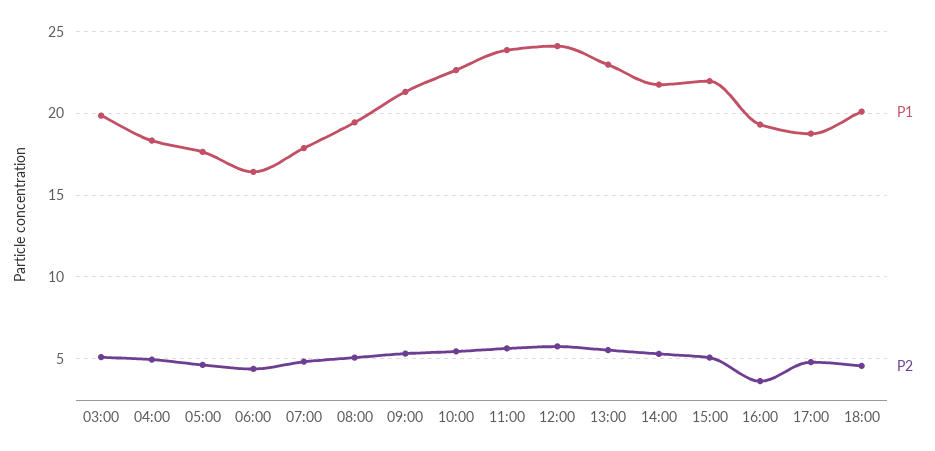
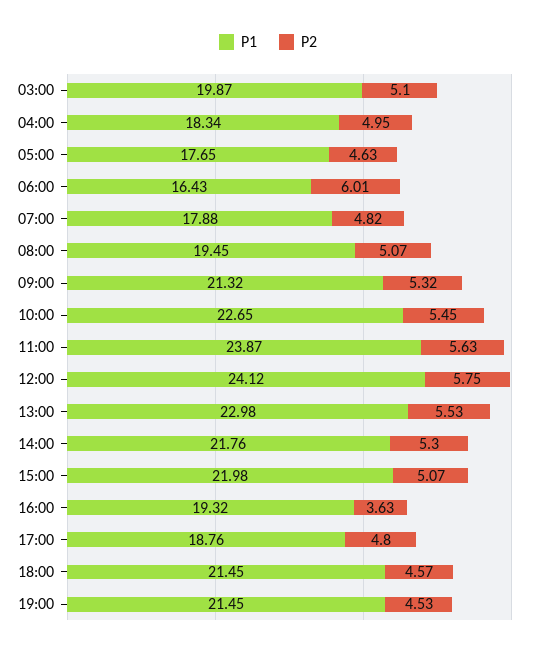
P2, 06:00: 4.5 -> 6.01
P1, 18:00: 20 -> 21.45
P1, 19:00: none -> 21.45
P2, 19:00: none -> 4.53

